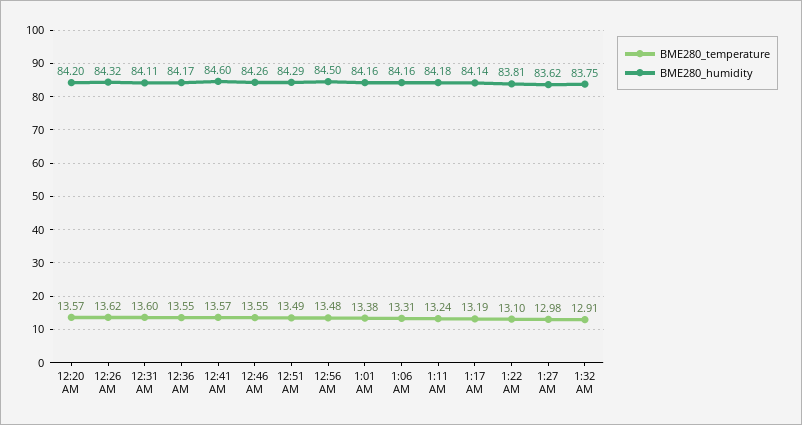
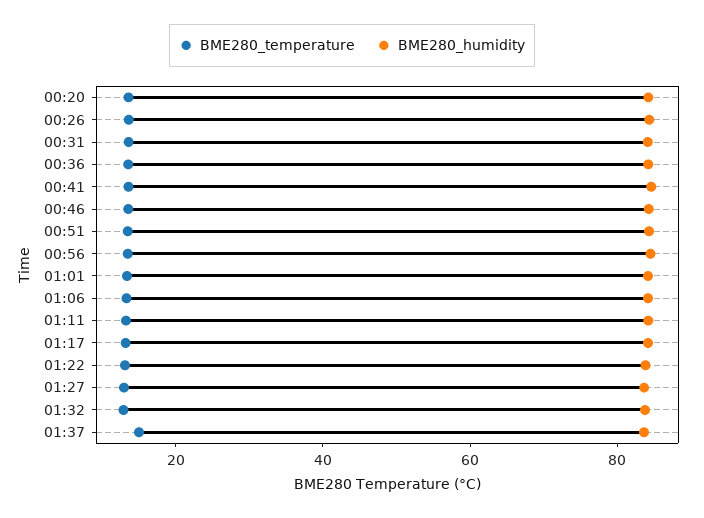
BME280_temperature, 01:37: none -> 15
BME280_humidity, 01:37: none -> 85

